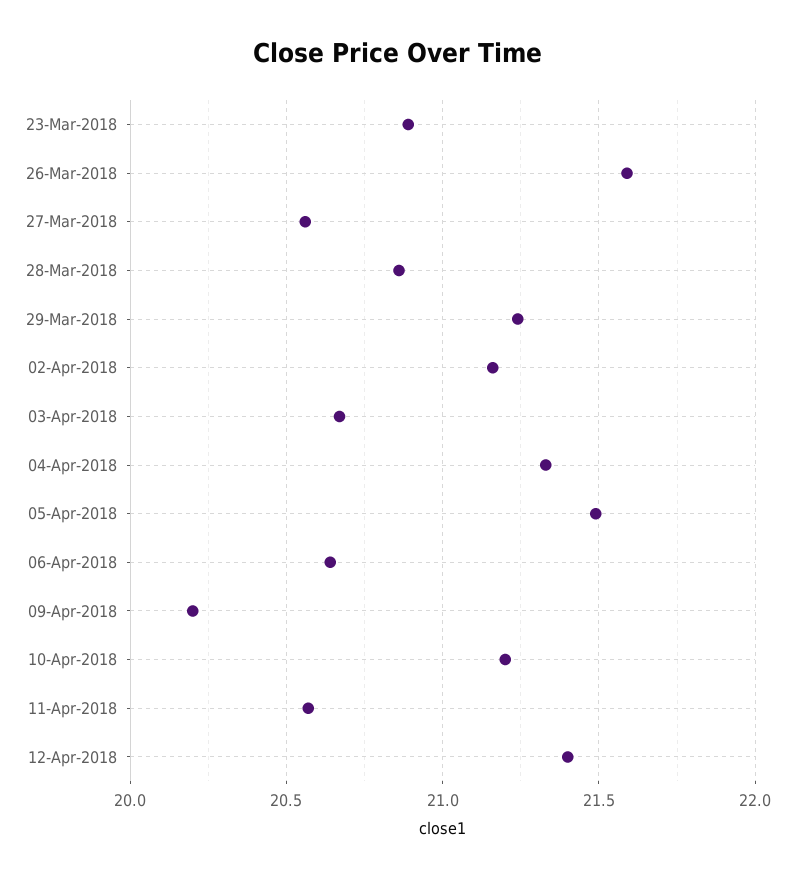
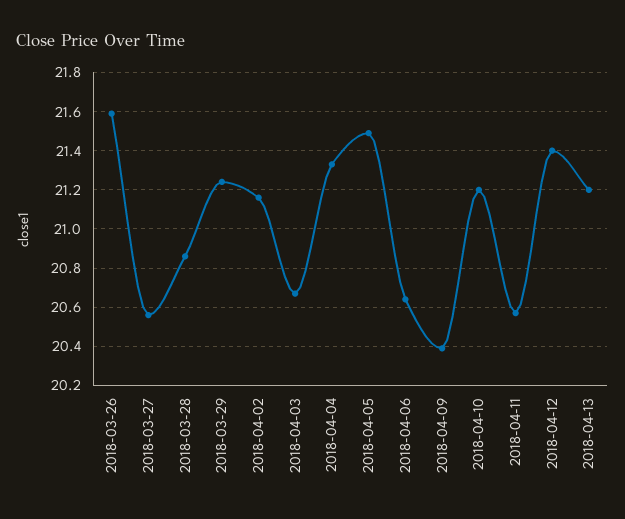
23-Mar-2018: 20.9 -> none
09-Apr-2018: 20.2 -> 20.4
2018-04-13: none -> 21.2

